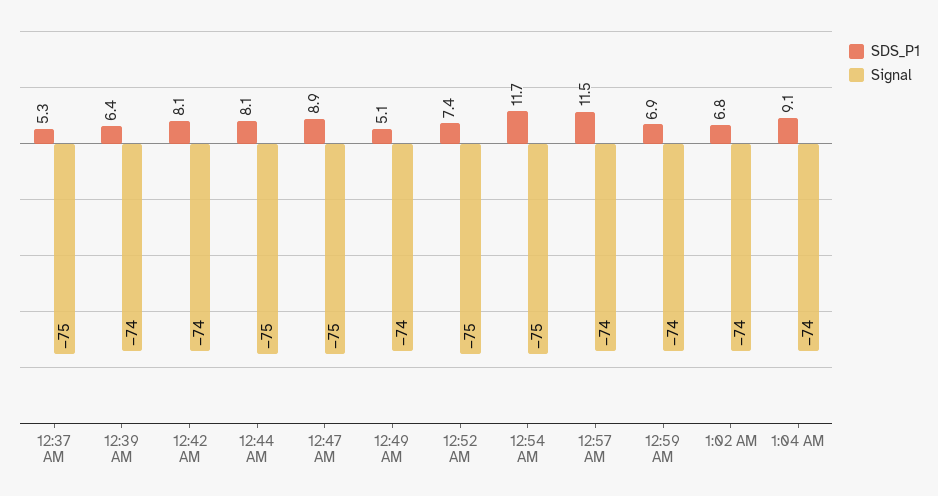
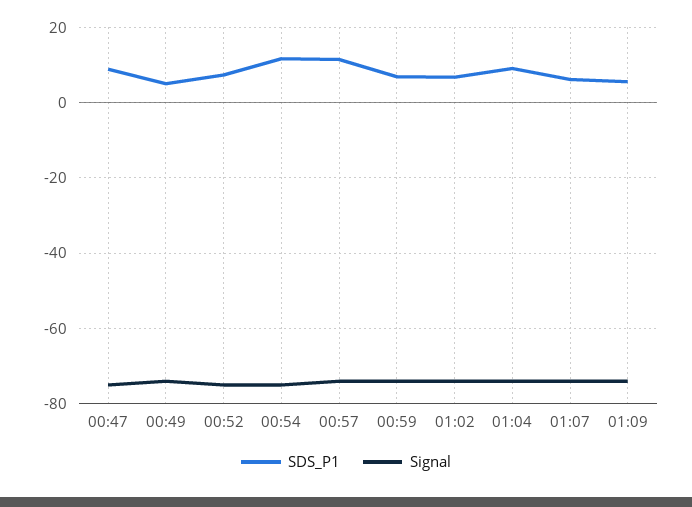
SDS_P1, 12:37 AM: 5.3 -> none
Signal, 12:37 AM: -75 -> none
SDS_P1, 12:39 AM: 6.4 -> none
Signal, 12:39 AM: -74 -> none
SDS_P1, 12:42 AM: 8.1 -> none
Signal, 12:42 AM: -74 -> none
SDS_P1, 12:44 AM: 8.1 -> none
Signal, 12:44 AM: -75 -> none
SDS_P1, 01:07: none -> 6
Signal, 01:07: none -> -74
SDS_P1, 01:09: none -> 6
Signal, 01:09: none -> -74

